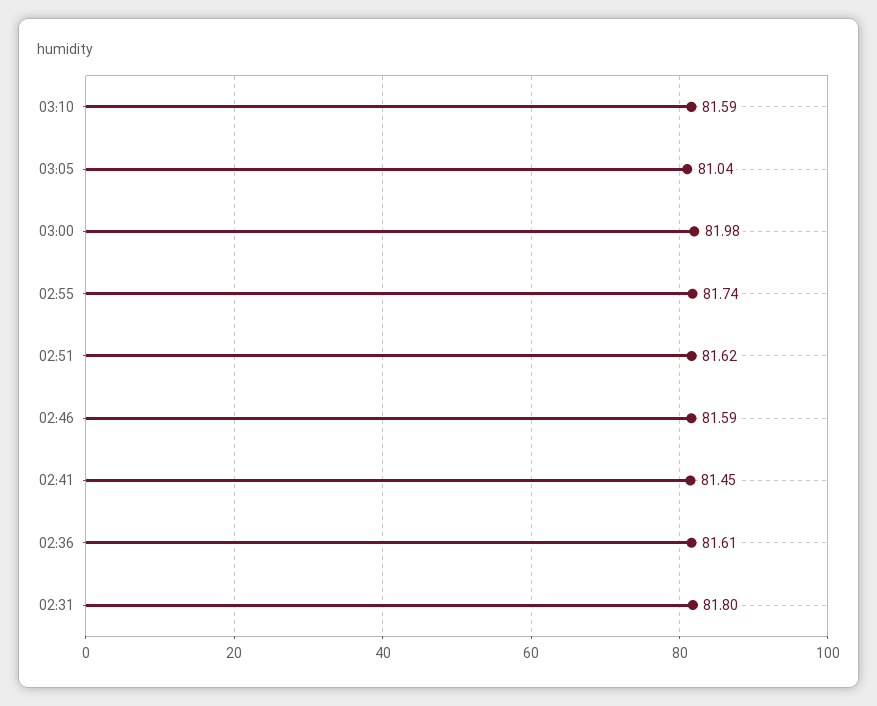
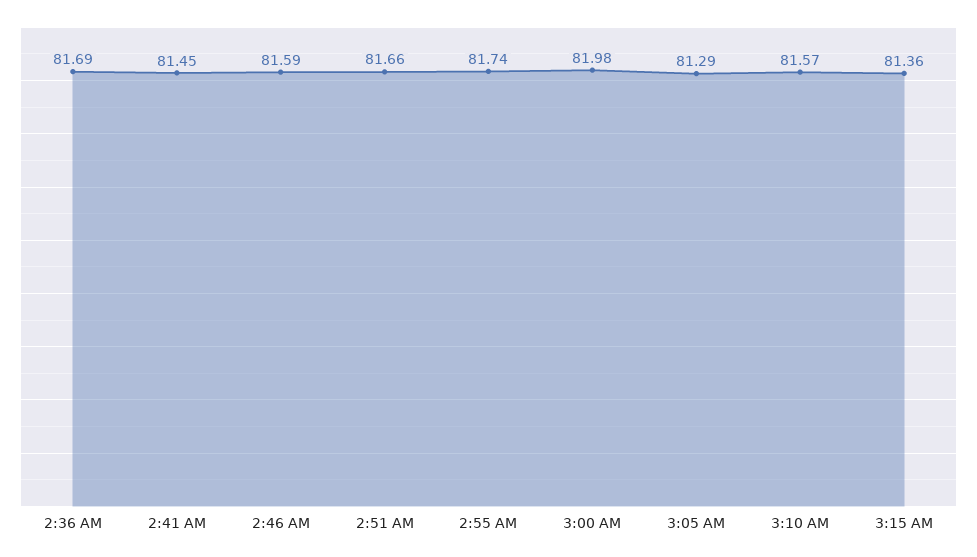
03:10: 81.59 -> 81.57
03:05: 81.04 -> 81.29
02:51: 81.62 -> 81.66
02:36: 81.61 -> 81.69
02:31: 81.8 -> none
3:15 AM: none -> 81.36

